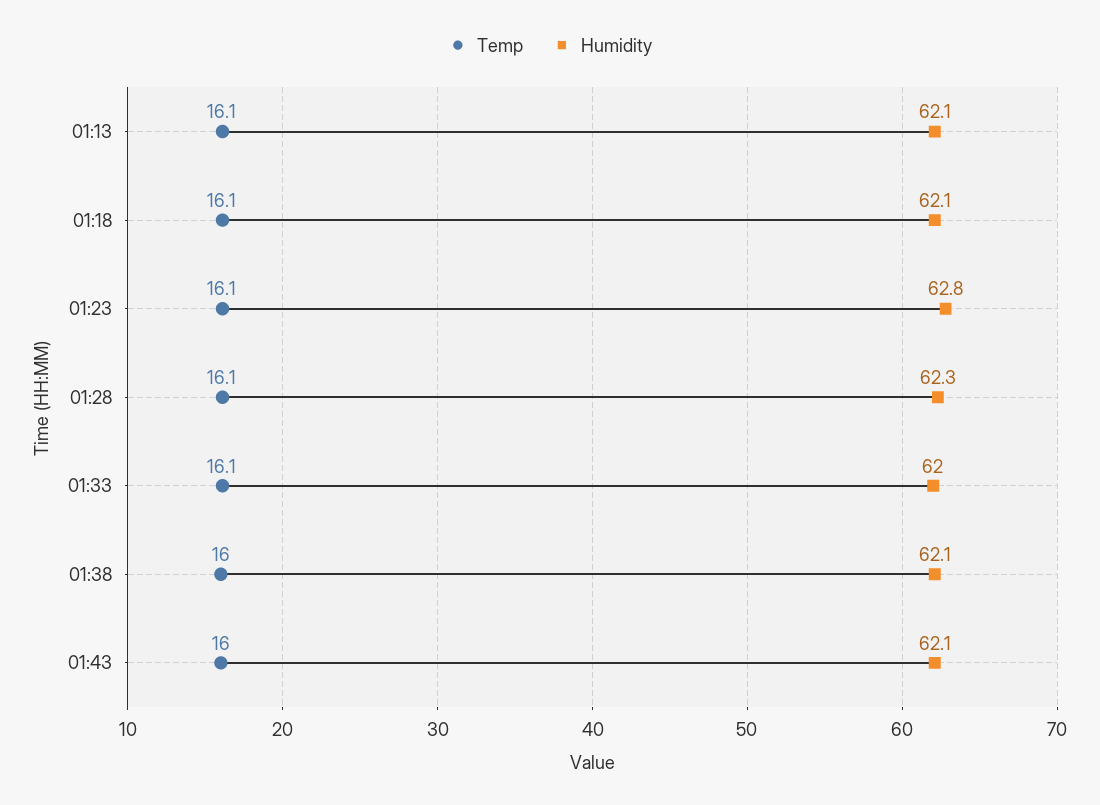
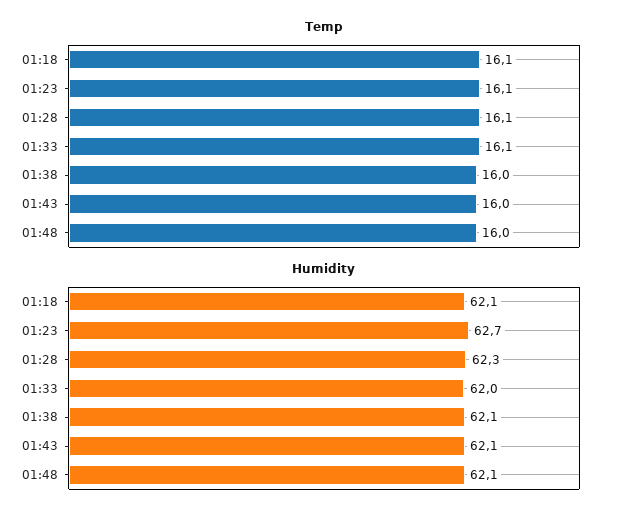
Temp, 01:13: 16.1 -> none
Humidity, 01:13: 62.1 -> none
Humidity, 01:23: 62.8 -> 62.7
Temp, 01:48: none -> 16
Humidity, 01:48: none -> 62.1

